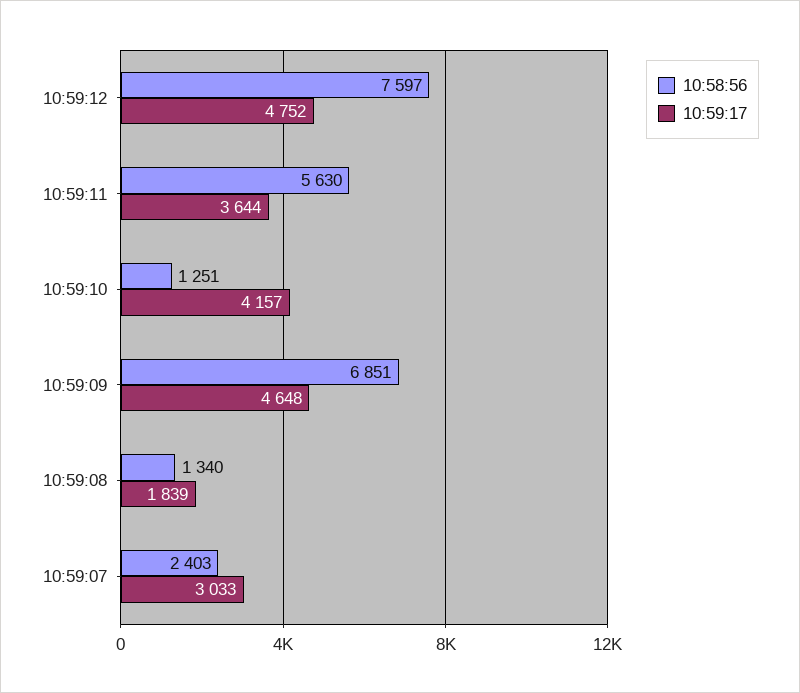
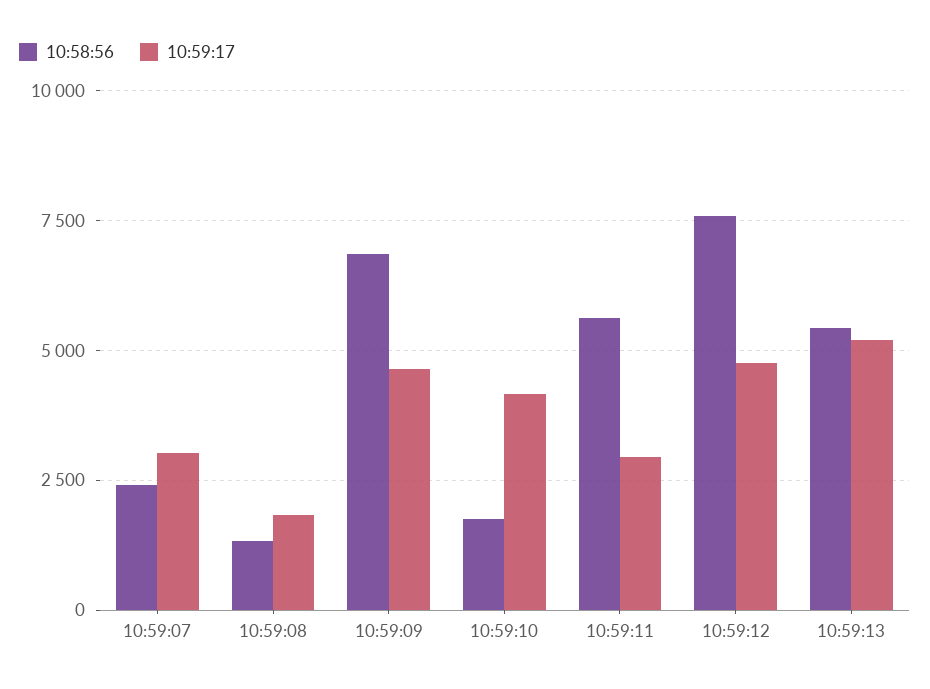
10:59:17, 10:59:11: 3644 -> 3000
10:58:56, 10:59:10: 1251 -> 1750
10:58:56, 10:59:13: none -> 5500
10:59:17, 10:59:13: none -> 5250

